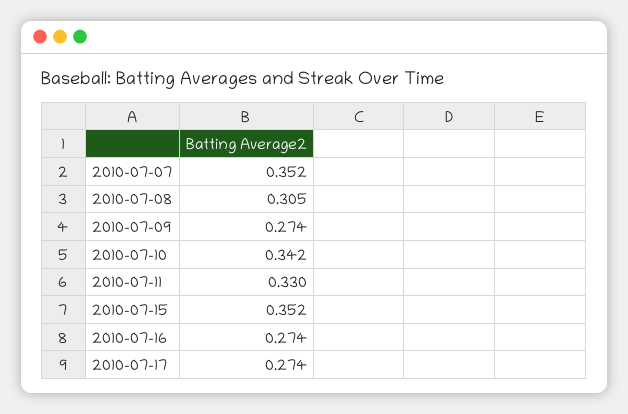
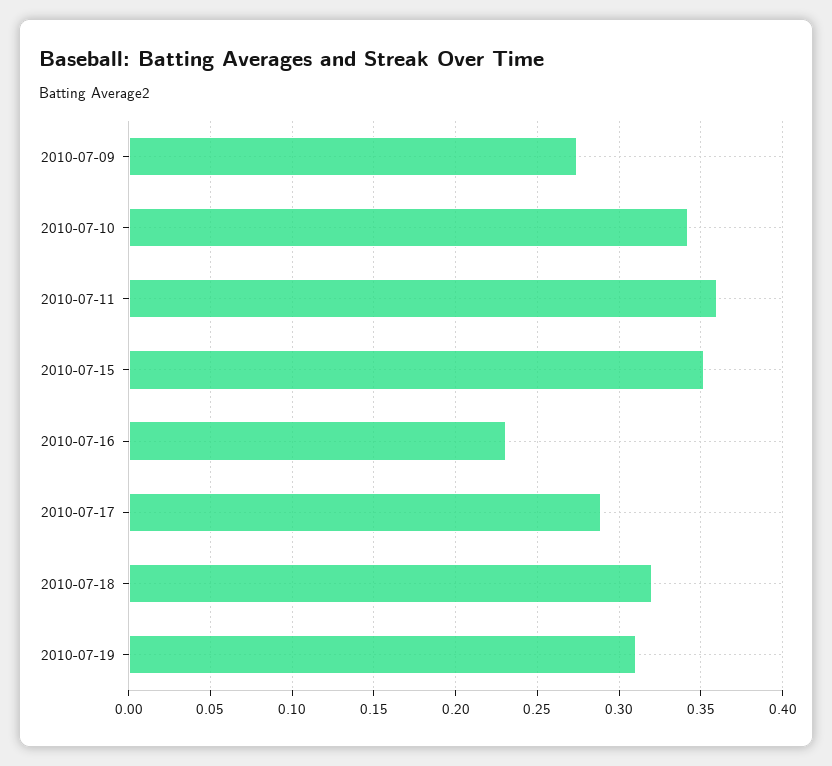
2010-07-07: 0.352 -> none
2010-07-08: 0.305 -> none
2010-07-11: 0.33 -> 0.36
2010-07-16: 0.274 -> 0.23
2010-07-17: 0.274 -> 0.29
2010-07-18: none -> 0.32
2010-07-19: none -> 0.31

